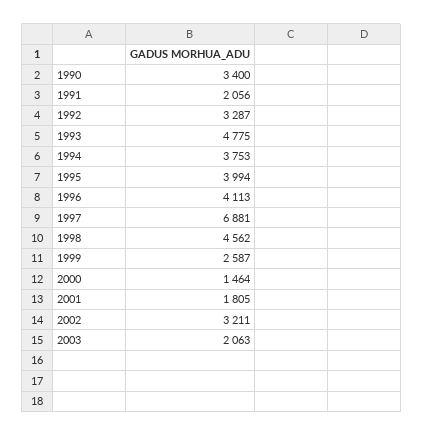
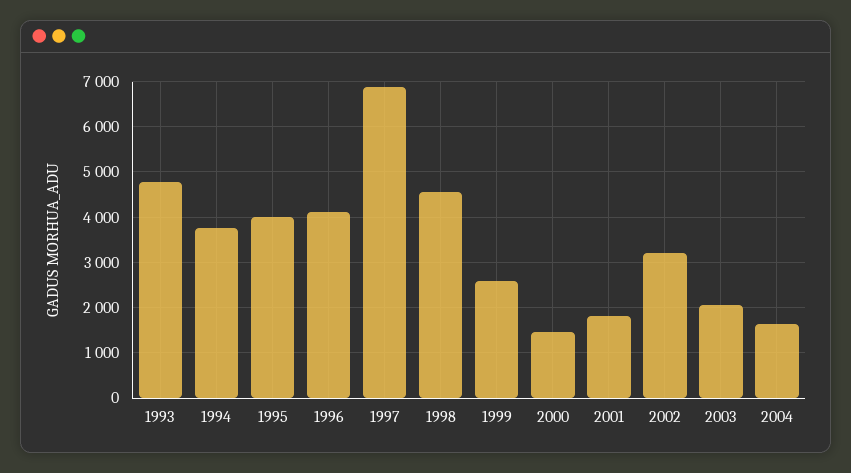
1990: 3400 -> none
1991: 2056 -> none
1992: 3287 -> none
2004: none -> 1600

